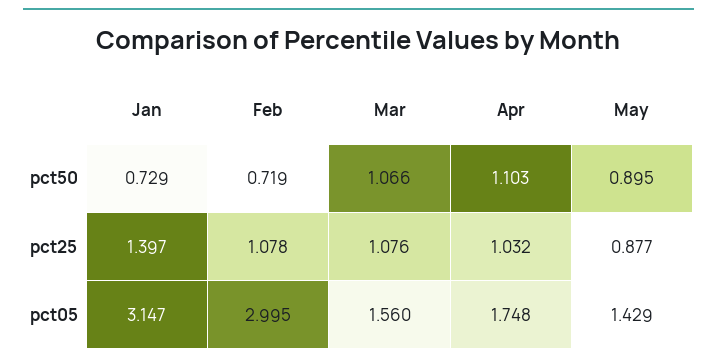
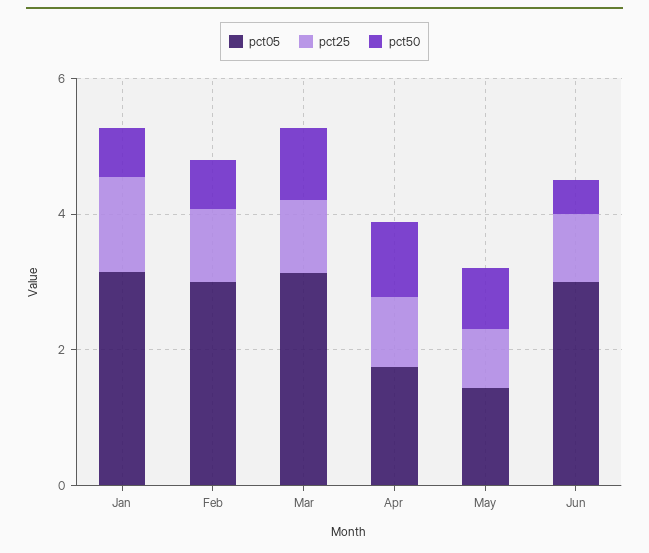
pct05, Mar: 1.56 -> 3
pct05, Jun: none -> 3
pct25, Jun: none -> 1
pct50, Jun: none -> 0.5

